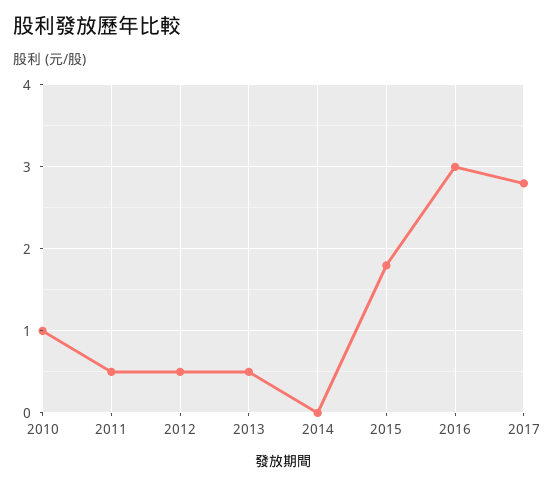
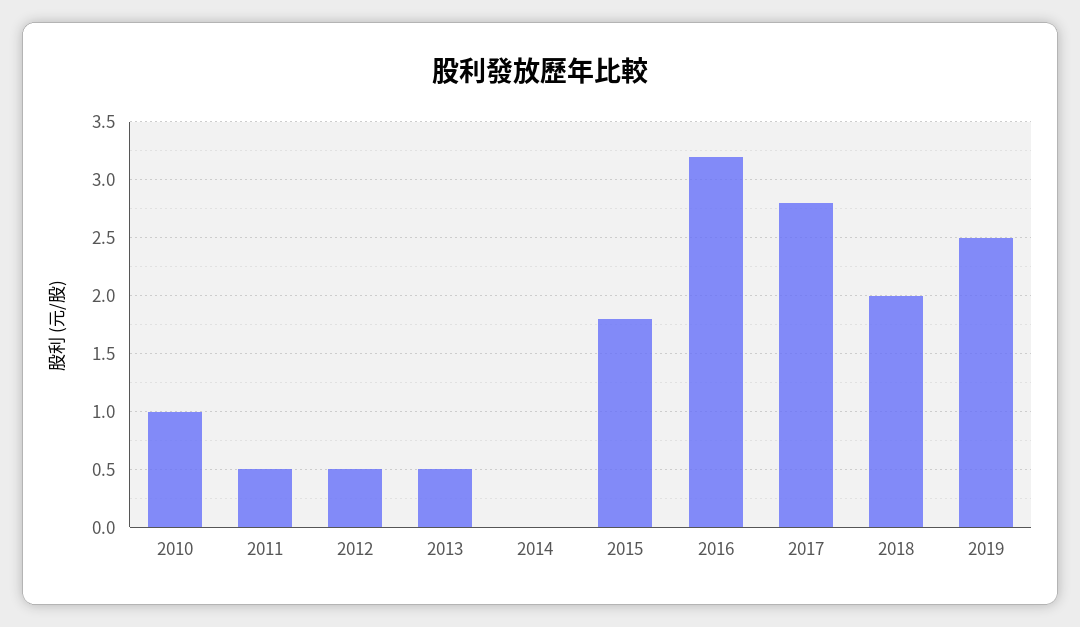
2016: 3 -> 3.2
2018: none -> 2
2019: none -> 2.5

